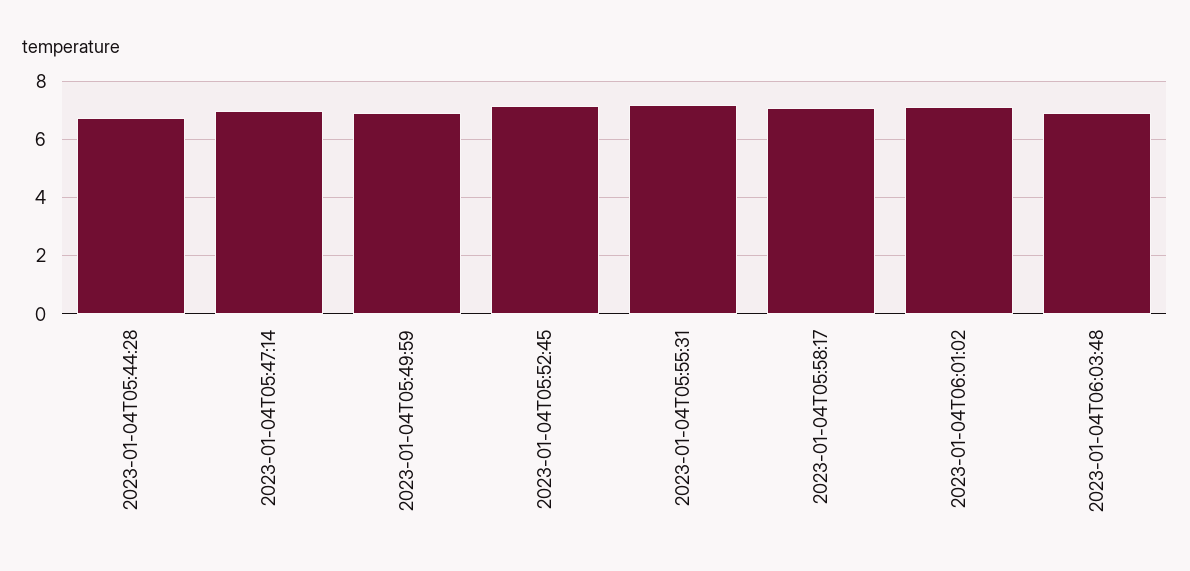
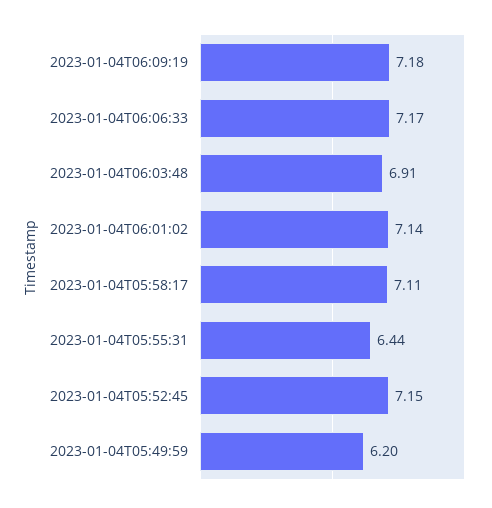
2023-01-04T05:44:28: 6.75 -> none
2023-01-04T05:47:14: 7 -> none
2023-01-04T05:49:59: 7 -> 6.2
2023-01-04T05:55:31: 7.25 -> 6.44
2023-01-04T06:09:19: none -> 7.18
2023-01-04T06:06:33: none -> 7.17

